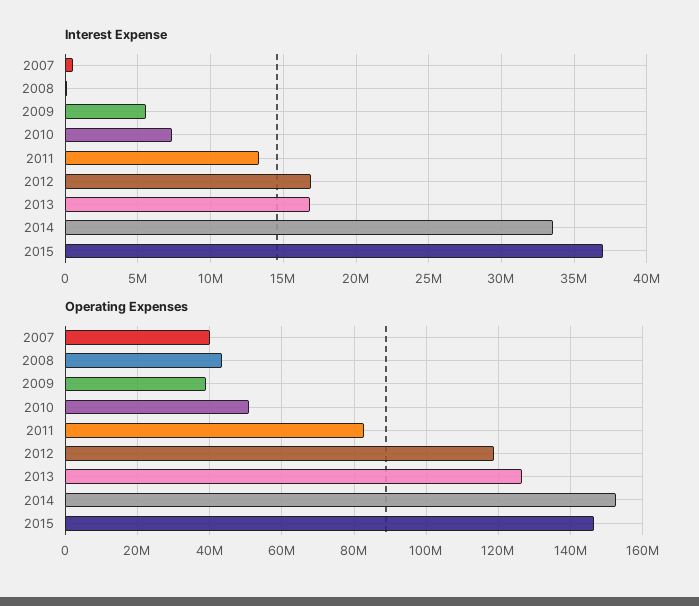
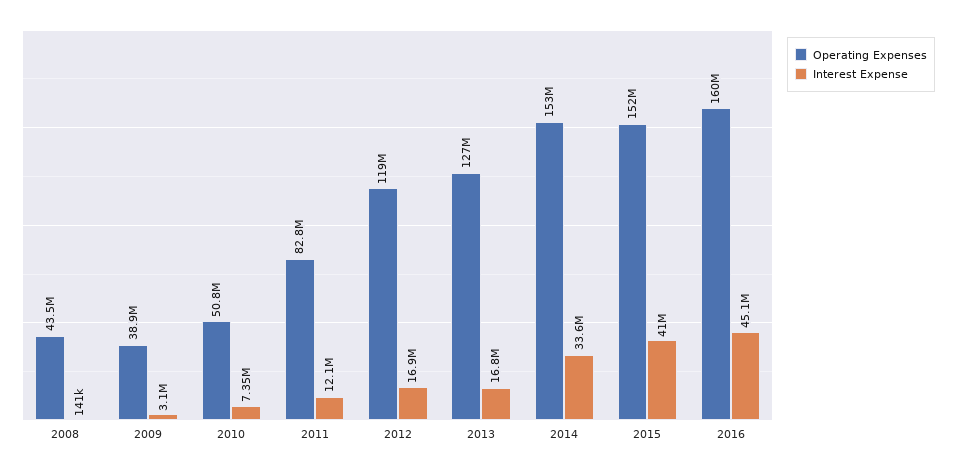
Interest Expense, 2007: 500000 -> none
Interest Expense, 2009: 5500000 -> 3100000
Interest Expense, 2011: 13500000 -> 12100000
Interest Expense, 2015: 37000000 -> 41000000
Operating Expenses, 2007: 40000000 -> none
Operating Expenses, 2015: 146000000 -> 152000000
Operating Expenses, 2016: none -> 160000000
Interest Expense, 2016: none -> 45100000

